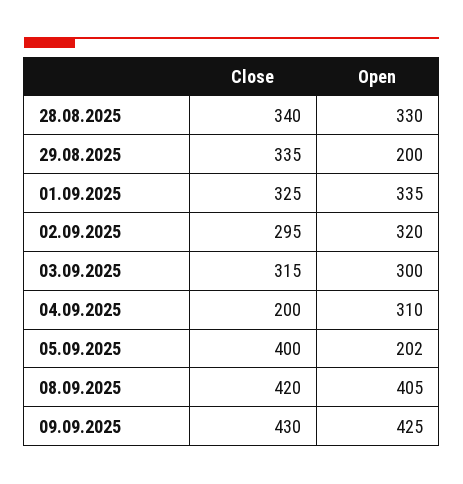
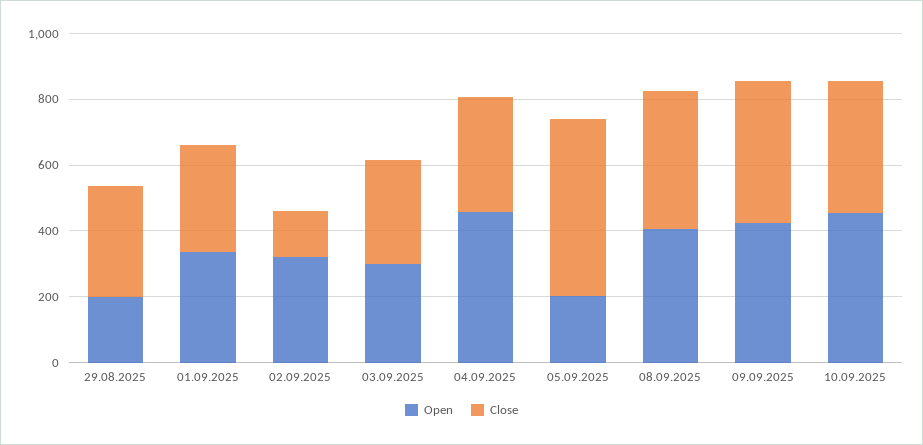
Close, 28.08.2025: 340 -> none
Open, 28.08.2025: 330 -> none
Close, 02.09.2025: 295 -> 150
Close, 04.09.2025: 200 -> 350
Open, 04.09.2025: 310 -> 450
Close, 05.09.2025: 400 -> 550
Open, 10.09.2025: none -> 450
Close, 10.09.2025: none -> 400

